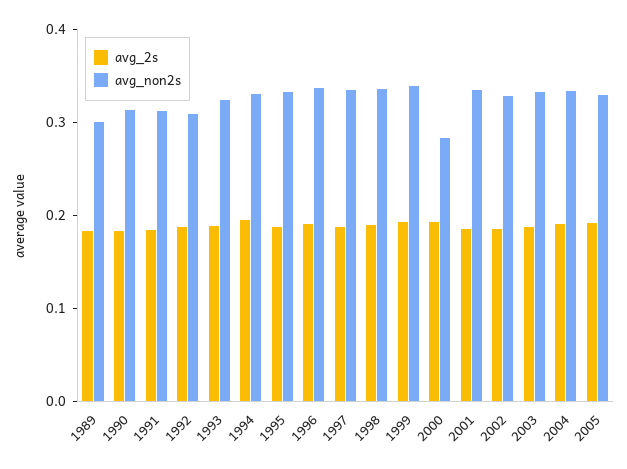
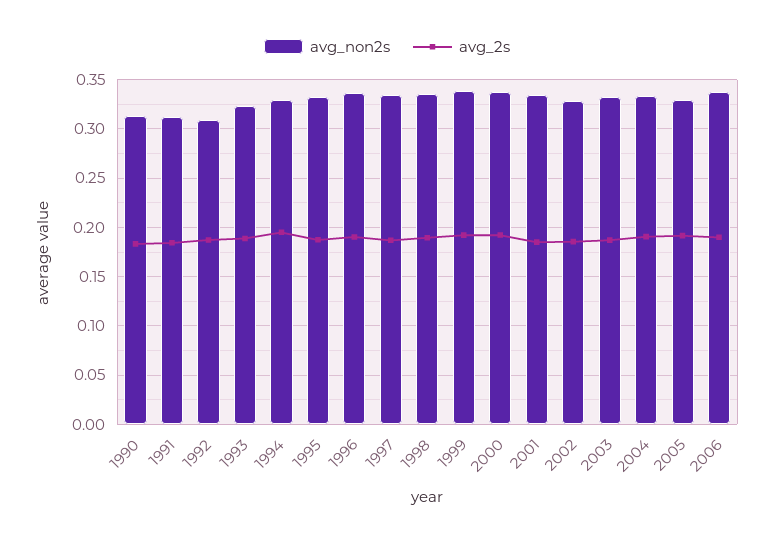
avg_2s, 1989: 0.18 -> none
avg_non2s, 1989: 0.3 -> none
avg_non2s, 2000: 0.28 -> 0.34
avg_non2s, 2006: none -> 0.34
avg_2s, 2006: none -> 0.19

